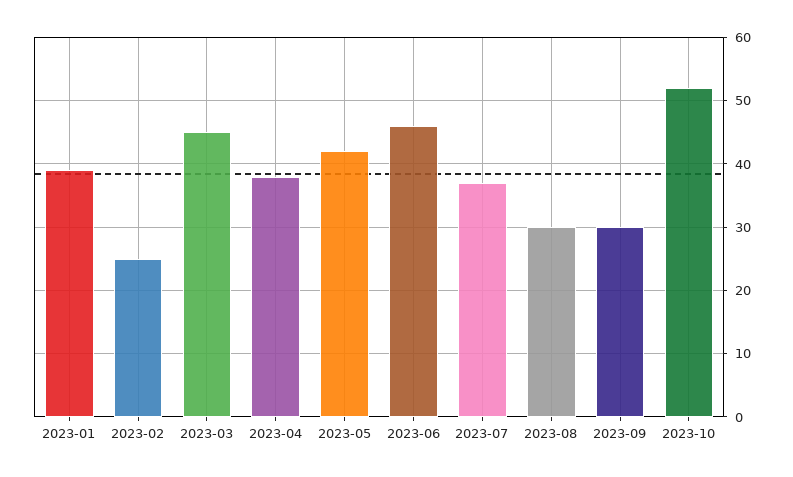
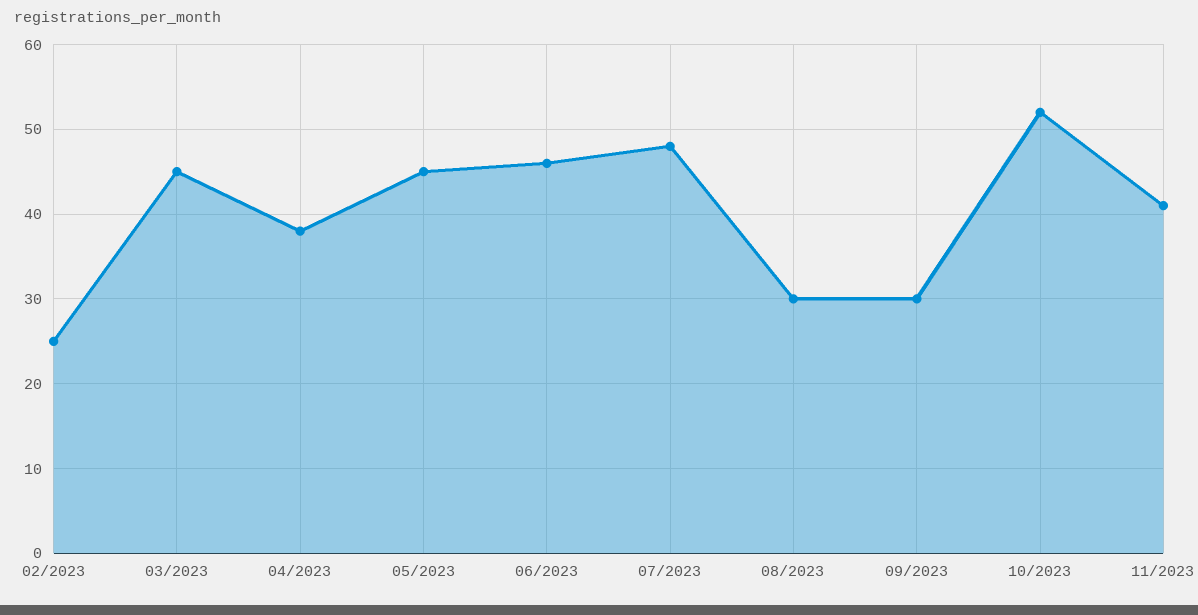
2023-01: 39 -> none
2023-05: 42 -> 45
2023-07: 37 -> 48
11/2023: none -> 41

